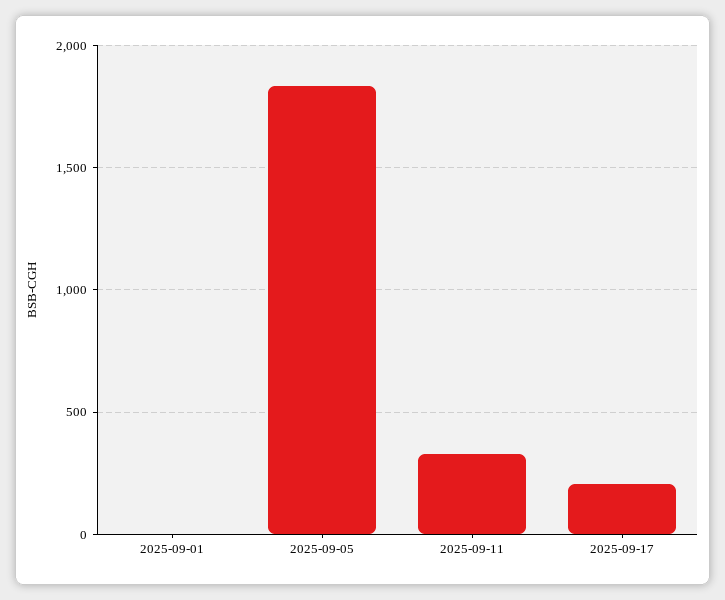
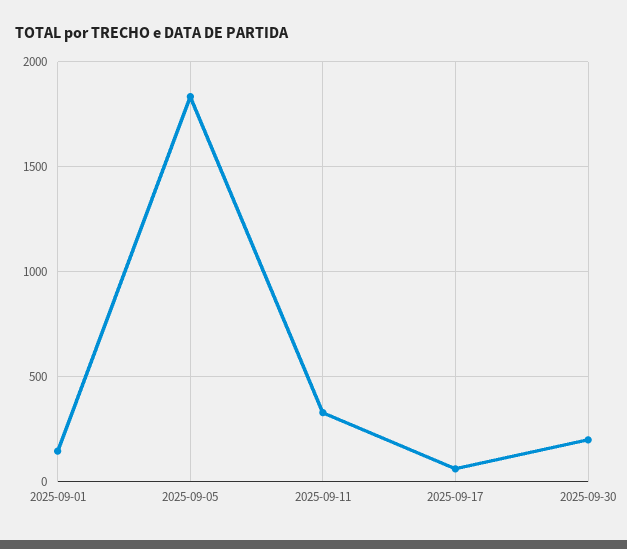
2025-09-01: 0 -> 150
2025-09-17: 200 -> 50
2025-09-30: none -> 200

